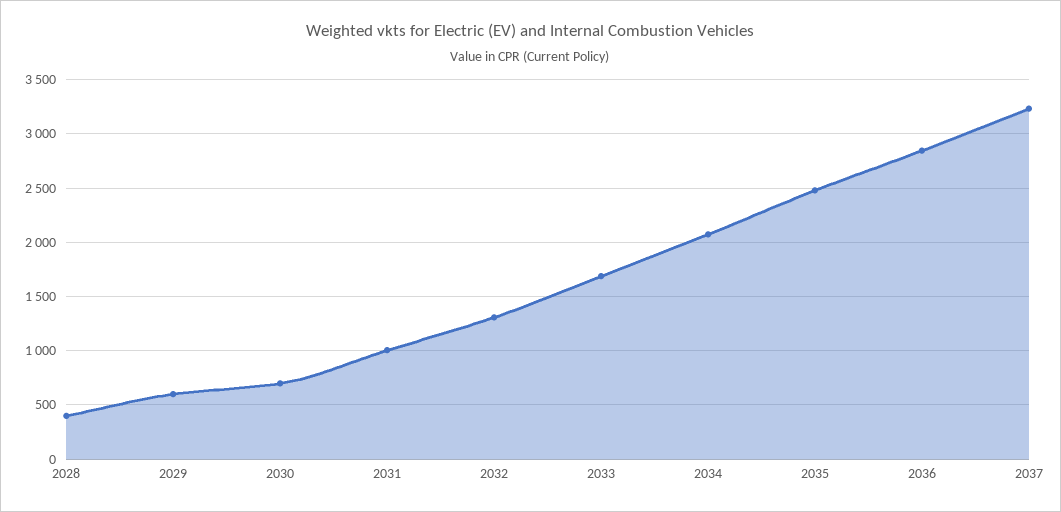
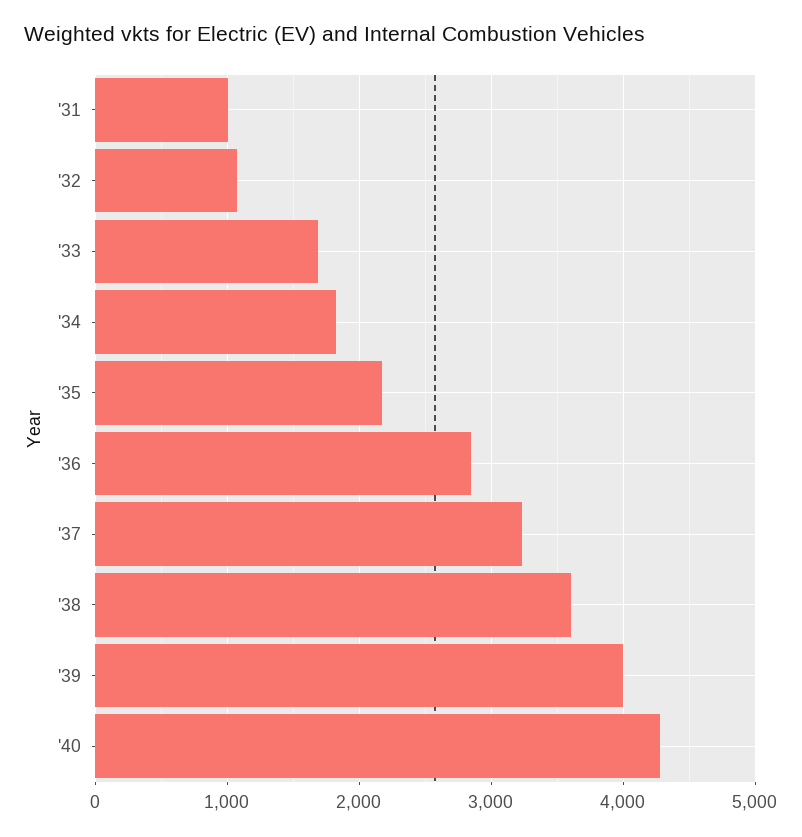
2028: 400 -> none
2029: 600 -> none
2030: 700 -> none
2032: 1300 -> 1100
2034: 2100 -> 1800
2035: 2500 -> 2200
'38: none -> 3600
'39: none -> 4000
'40: none -> 4300

